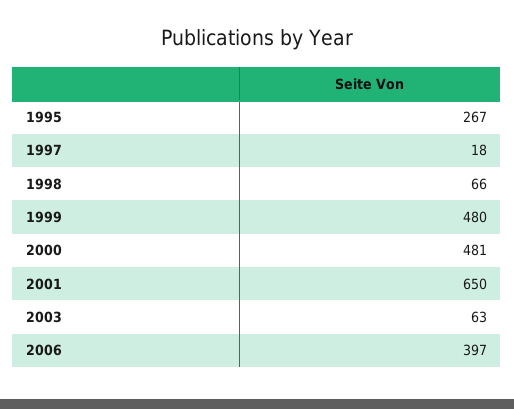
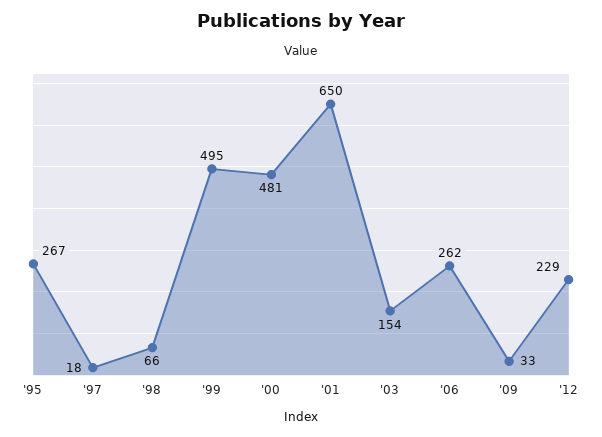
1999: 480 -> 495
2003: 63 -> 154
2006: 397 -> 262
'09: none -> 33
'12: none -> 229

